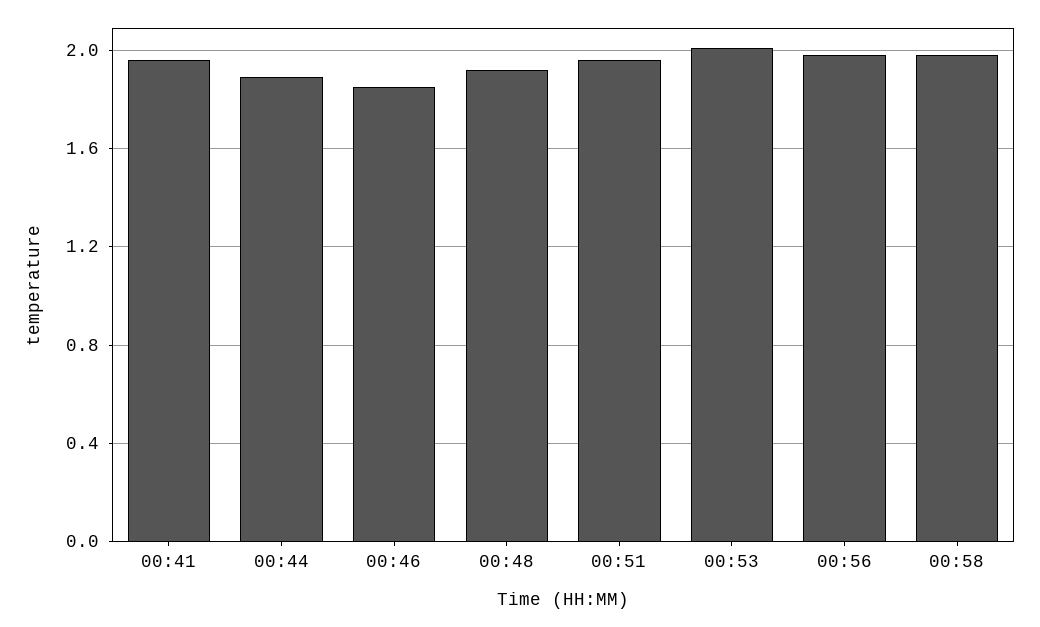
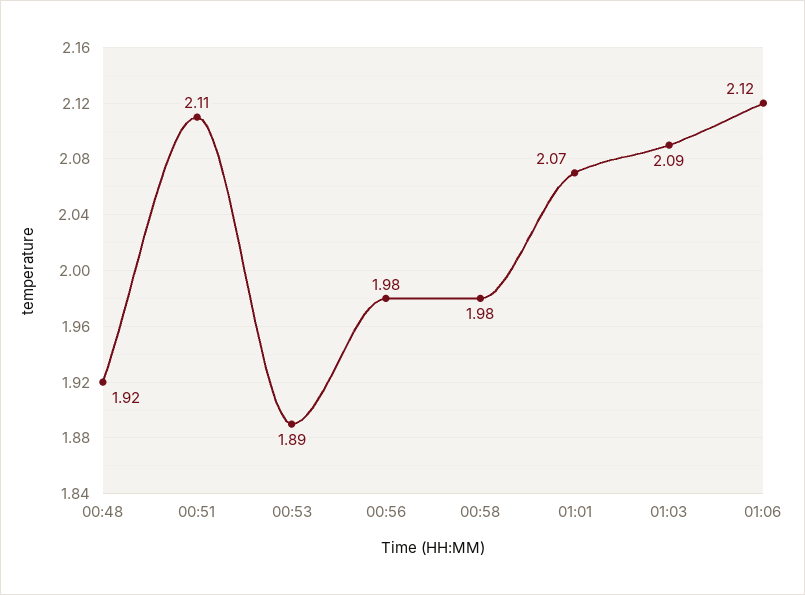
00:41: 1.95 -> none
00:44: 1.9 -> none
00:46: 1.85 -> none
00:51: 1.95 -> 2.11
00:53: 2 -> 1.89
01:01: none -> 2.07
01:03: none -> 2.09
01:06: none -> 2.12

